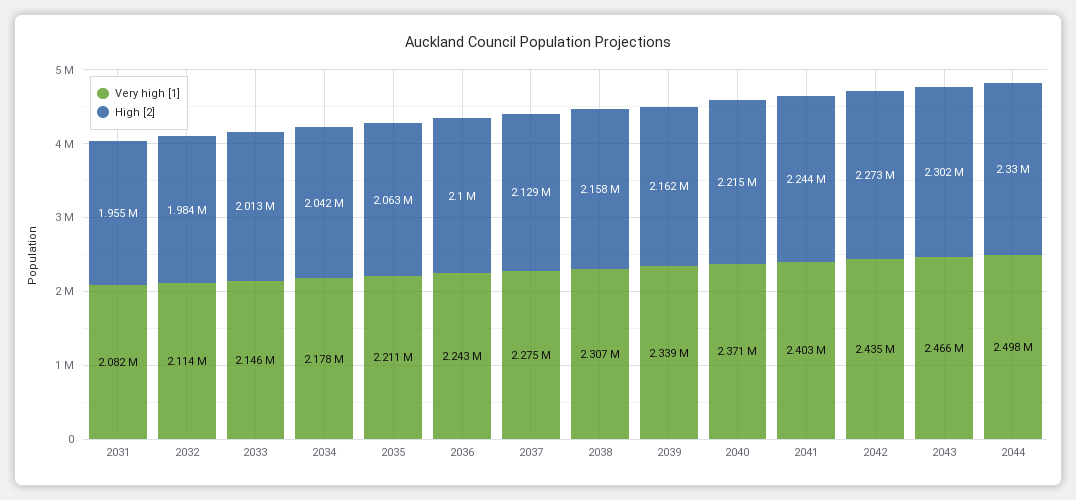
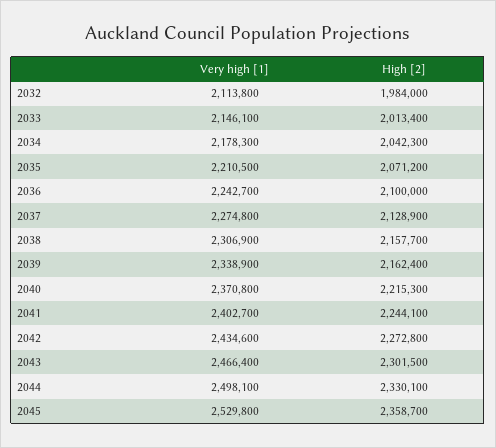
Very high [1], 2031: 2082000 -> none
High [2], 2031: 1955000 -> none
High [2], 2035: 2063000 -> 2071200
Very high [1], 2045: none -> 2529800
High [2], 2045: none -> 2358700

